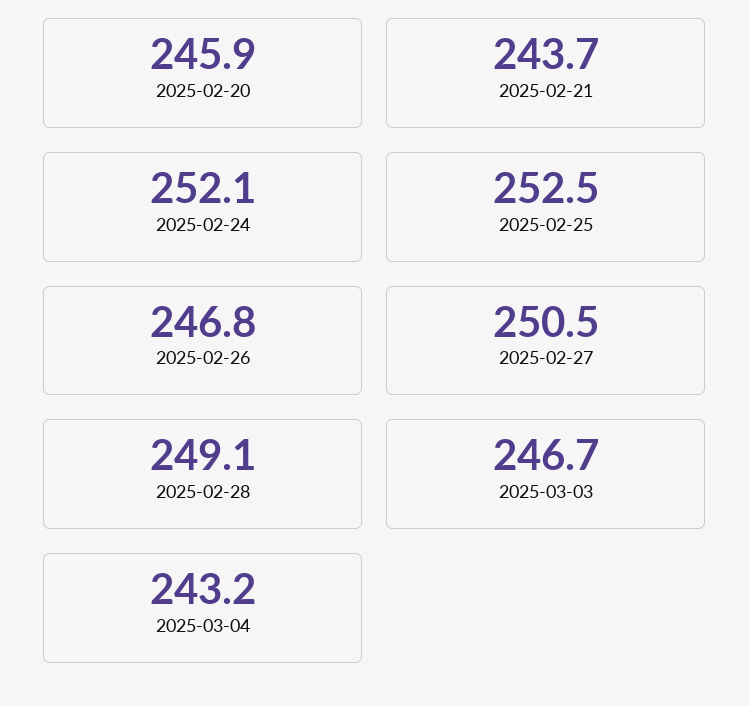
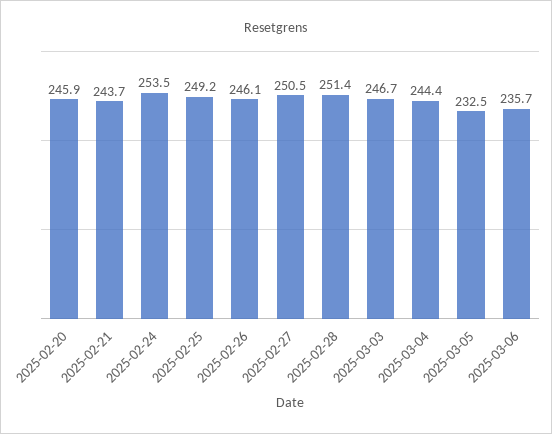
2025-02-24: 252.1 -> 253.5
2025-02-25: 252.5 -> 249.2
2025-02-26: 246.8 -> 246.1
2025-02-28: 249.1 -> 251.4
2025-03-04: 243.2 -> 244.4
2025-03-05: none -> 232.5
2025-03-06: none -> 235.7

